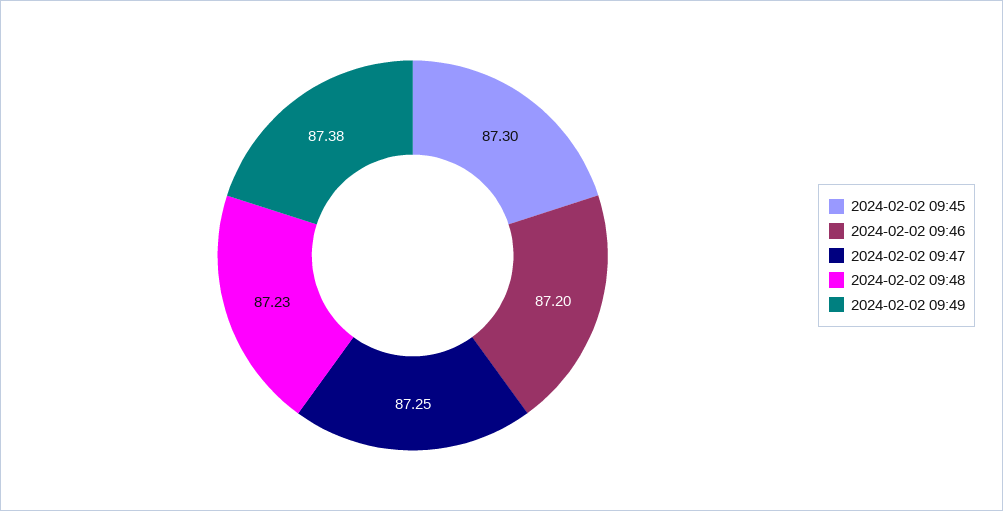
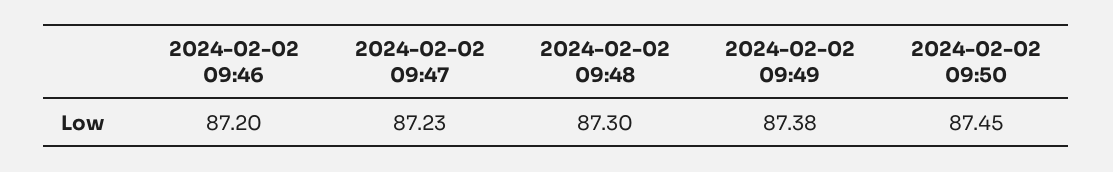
2024-02-02 09:45: 87.3 -> none
2024-02-02 09:47: 87.25 -> 87.23
2024-02-02 09:48: 87.23 -> 87.3
2024-02-02 09:50: none -> 87.45

